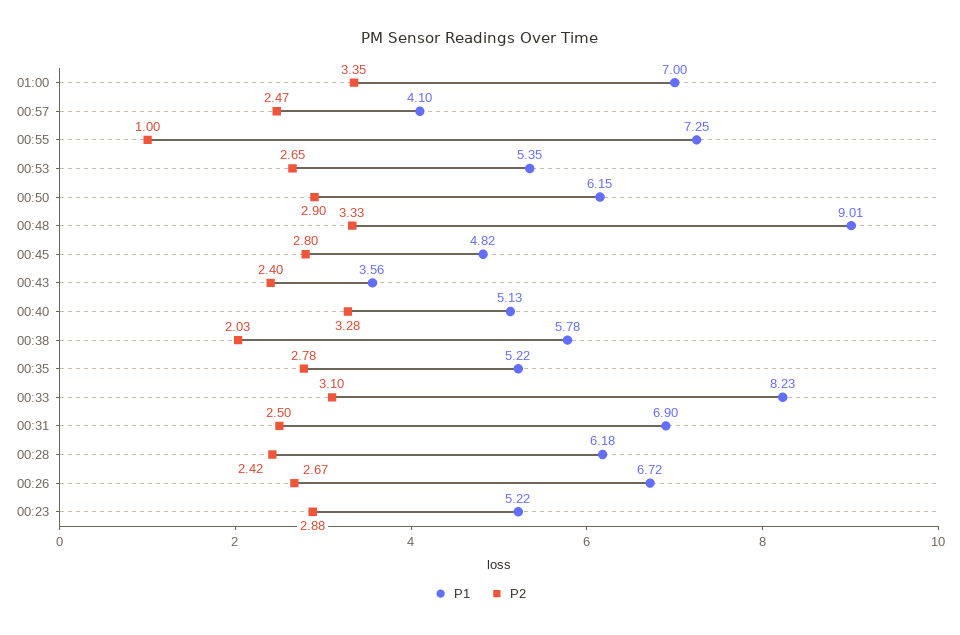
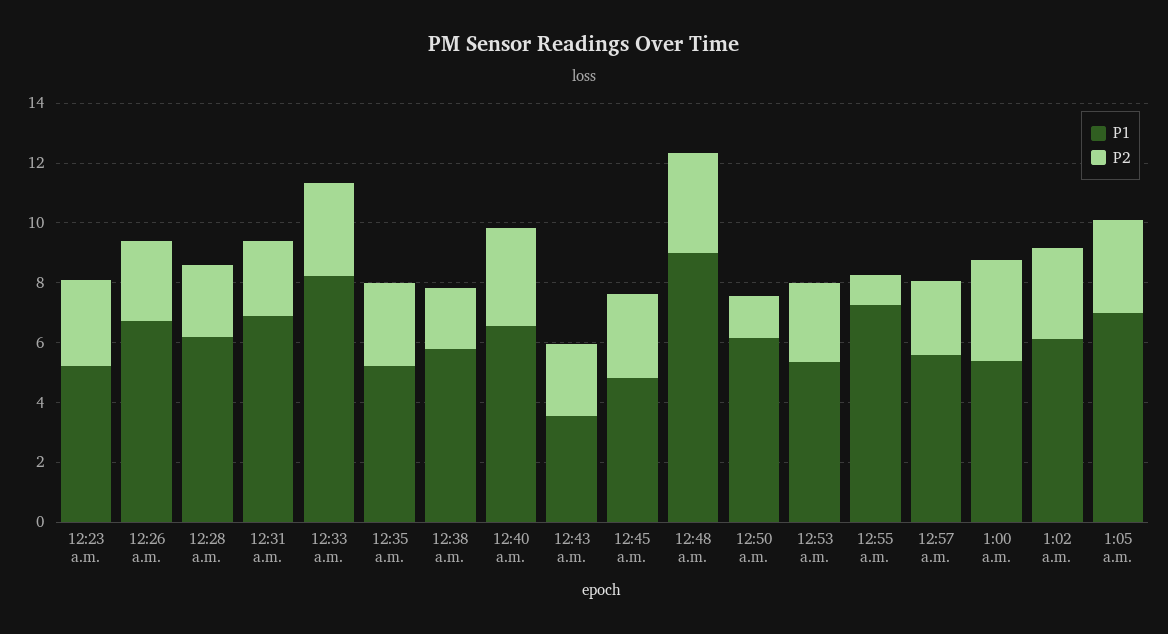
P1, 01:00: 7 -> 5.5
P1, 00:57: 4.1 -> 5.5
P2, 00:50: 2.9 -> 1.5
P1, 00:40: 5.13 -> 6.5
P1, 1:02 a.m.: none -> 6
P2, 1:02 a.m.: none -> 3
P1, 1:05 a.m.: none -> 7
P2, 1:05 a.m.: none -> 3

